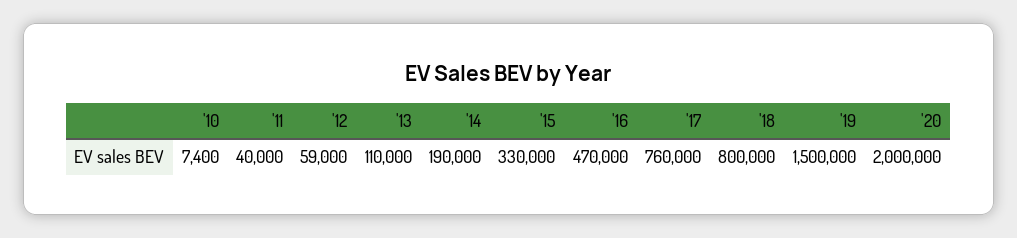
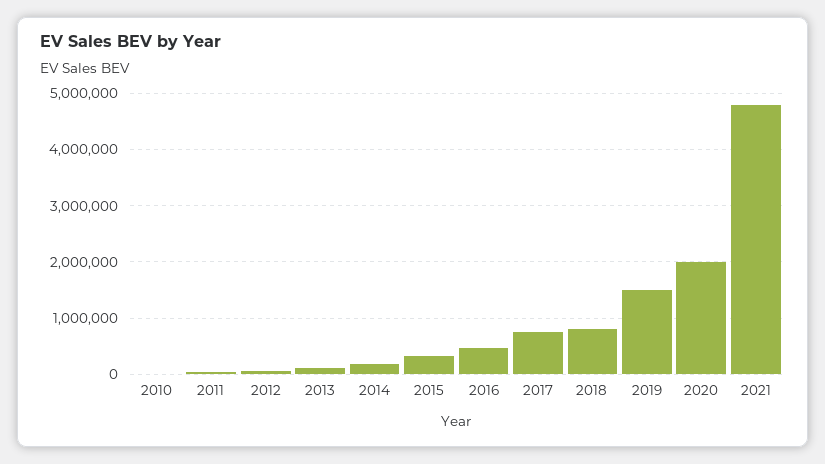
2021: none -> 4800000

